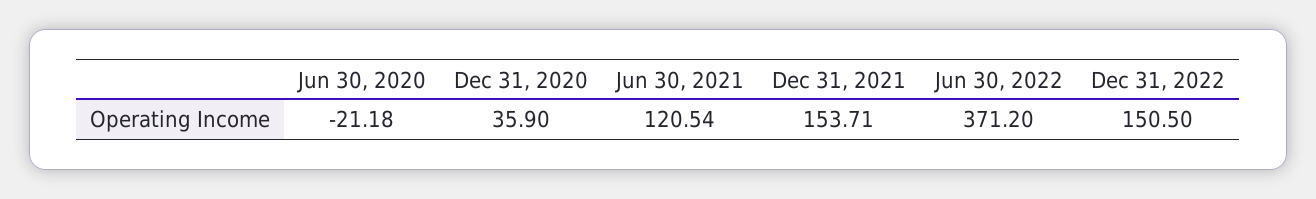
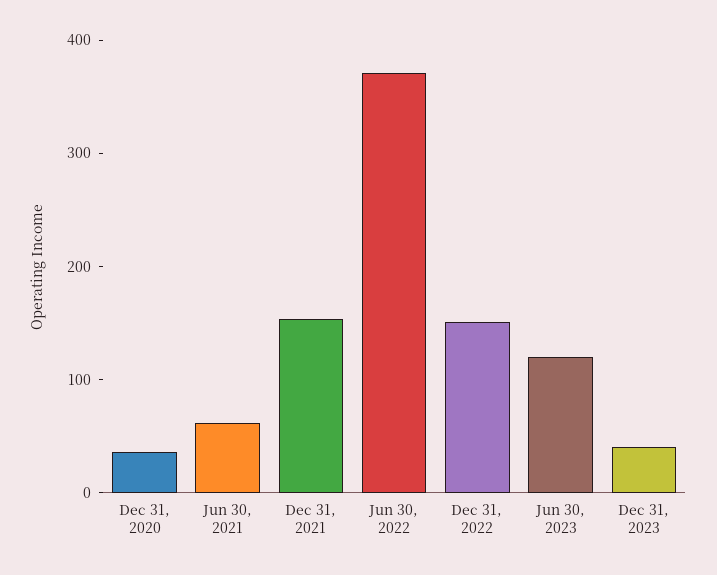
Jun 30, 2020: -21.18 -> none
Jun 30, 2021: 120.54 -> 60
Jun 30, 2023: none -> 120
Dec 31, 2023: none -> 40

